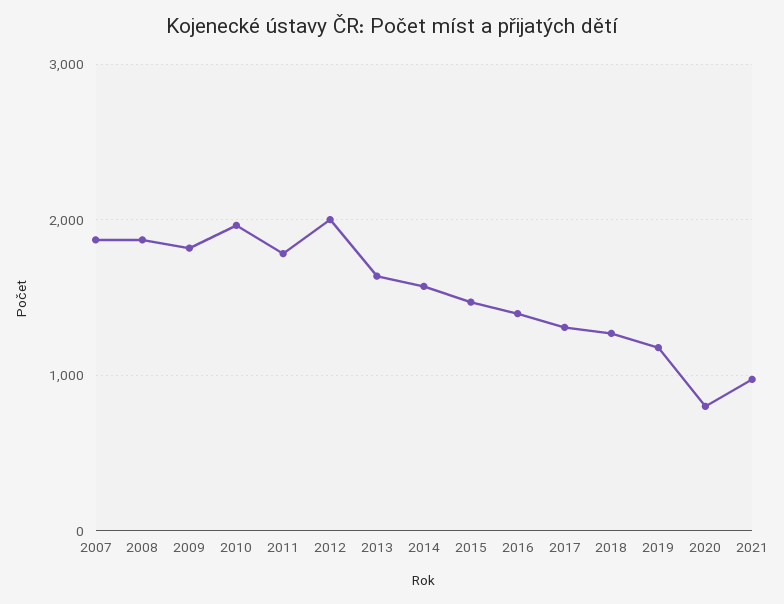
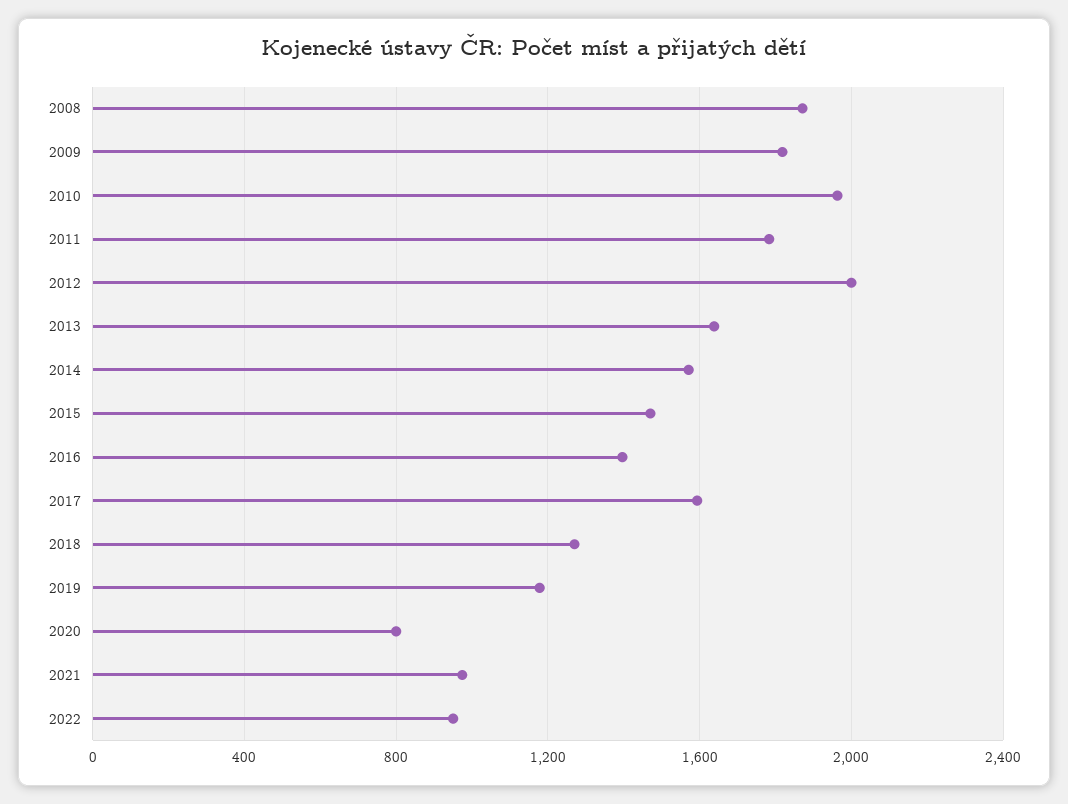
2007: 1900 -> none
2017: 1300 -> 1600
2022: none -> 950

